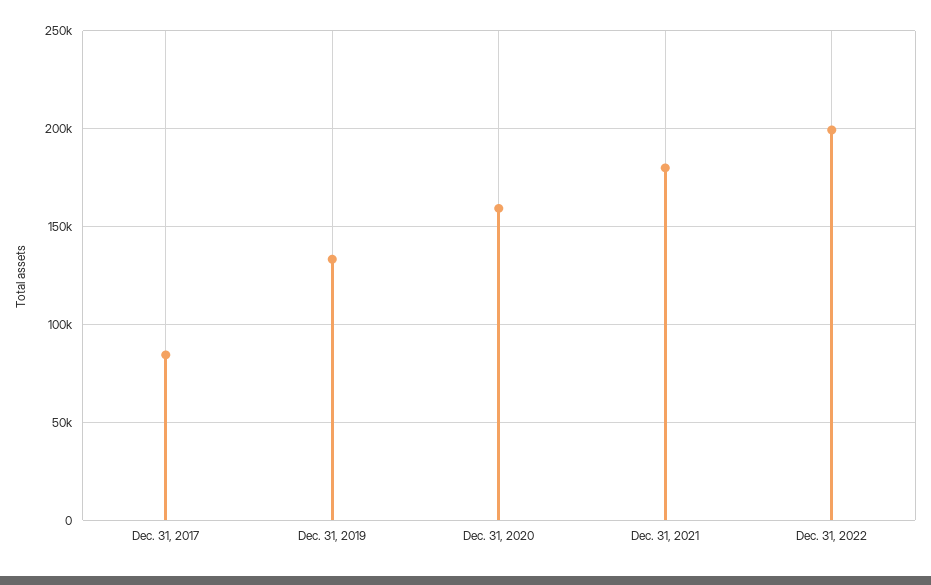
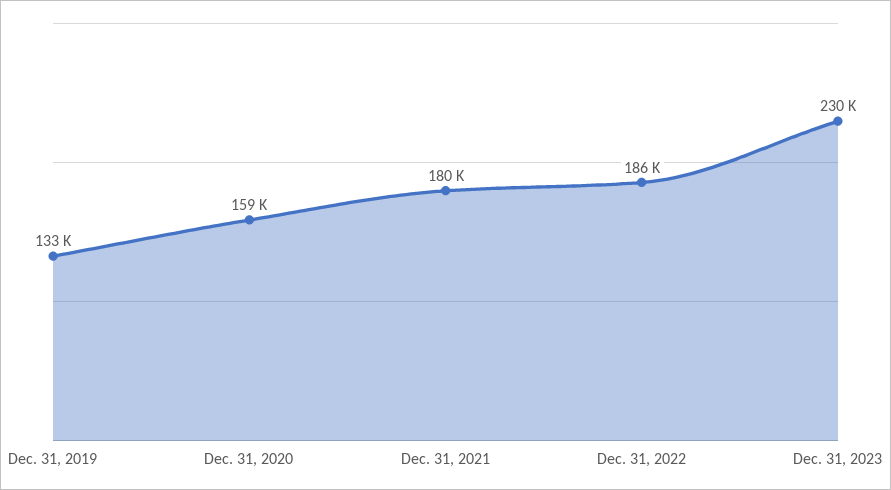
Dec. 31, 2017: 85000 -> none
Dec. 31, 2022: 200000 -> 186000
Dec. 31, 2023: none -> 230000

